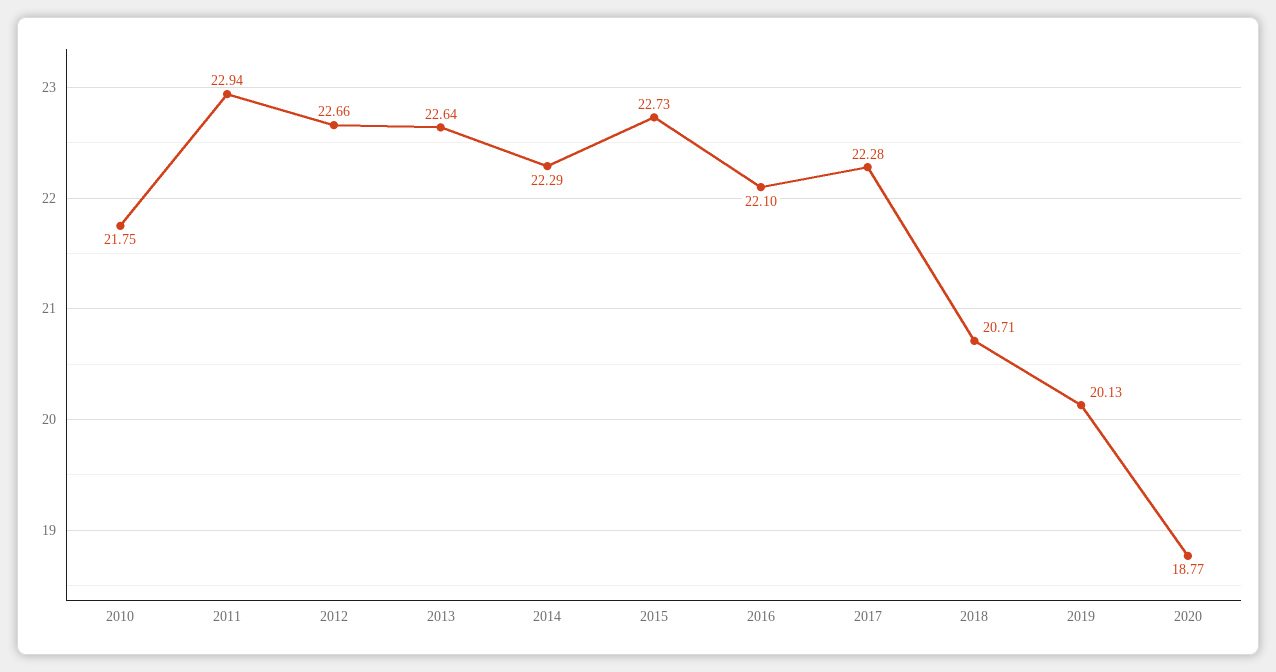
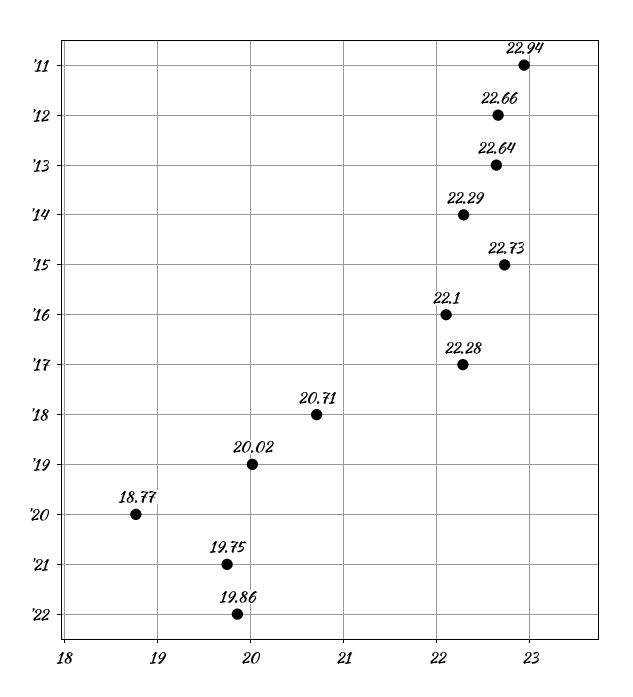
2010: 21.75 -> none
2019: 20.13 -> 20.02
'21: none -> 19.75
'22: none -> 19.86

